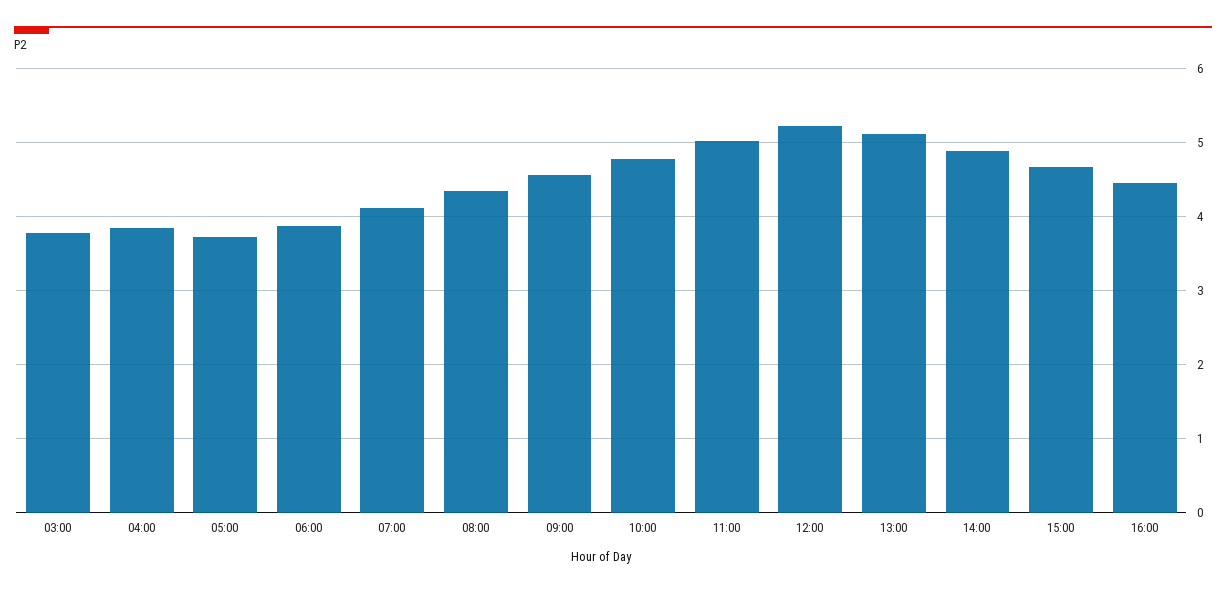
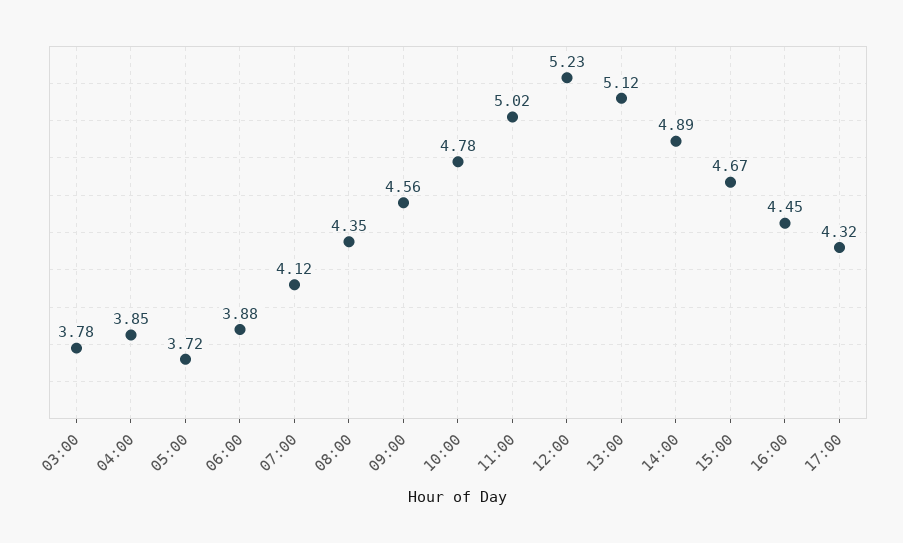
17:00: none -> 4.32

